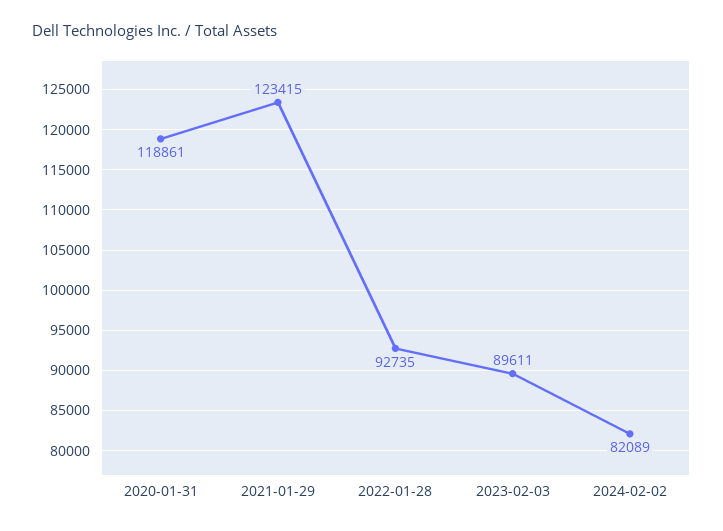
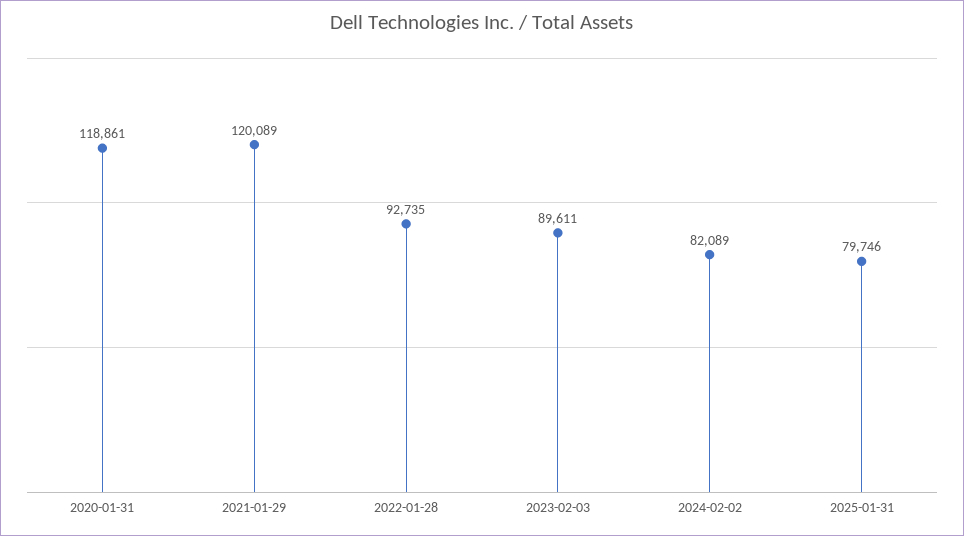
2021-01-29: 123415 -> 120089
2025-01-31: none -> 79746

